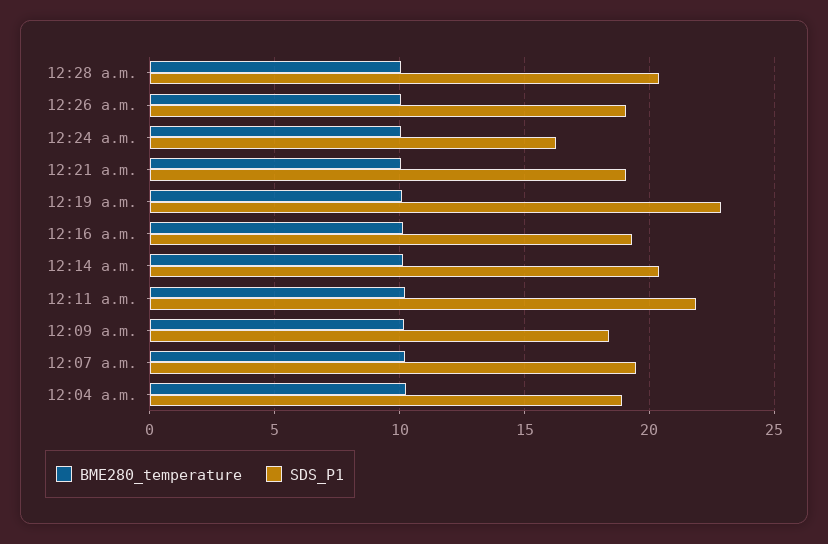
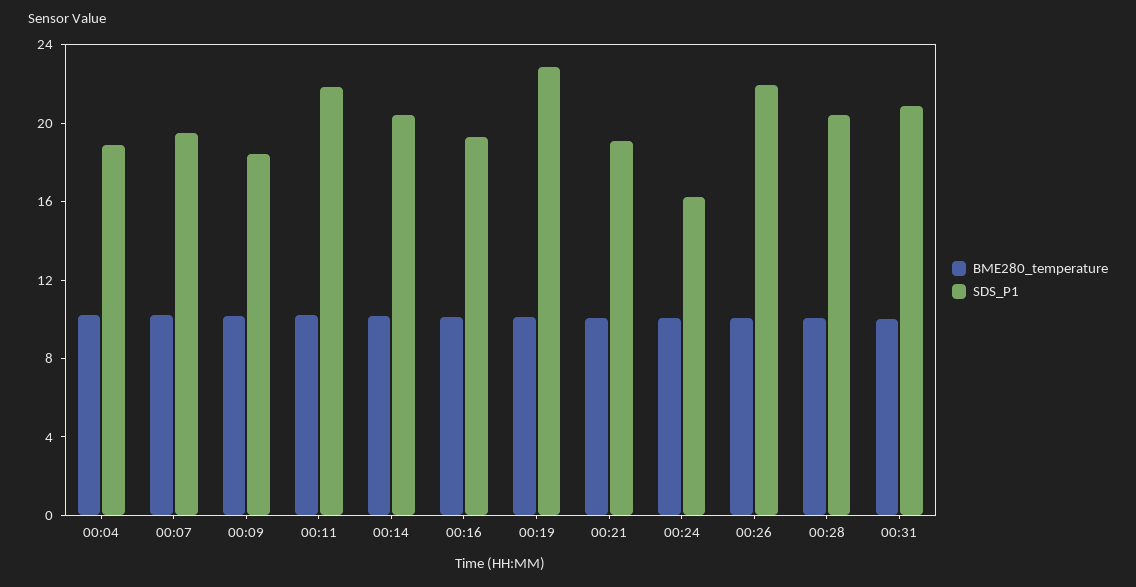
SDS_P1, 12:26 a.m.: 19 -> 22
BME280_temperature, 00:31: none -> 10
SDS_P1, 00:31: none -> 21

